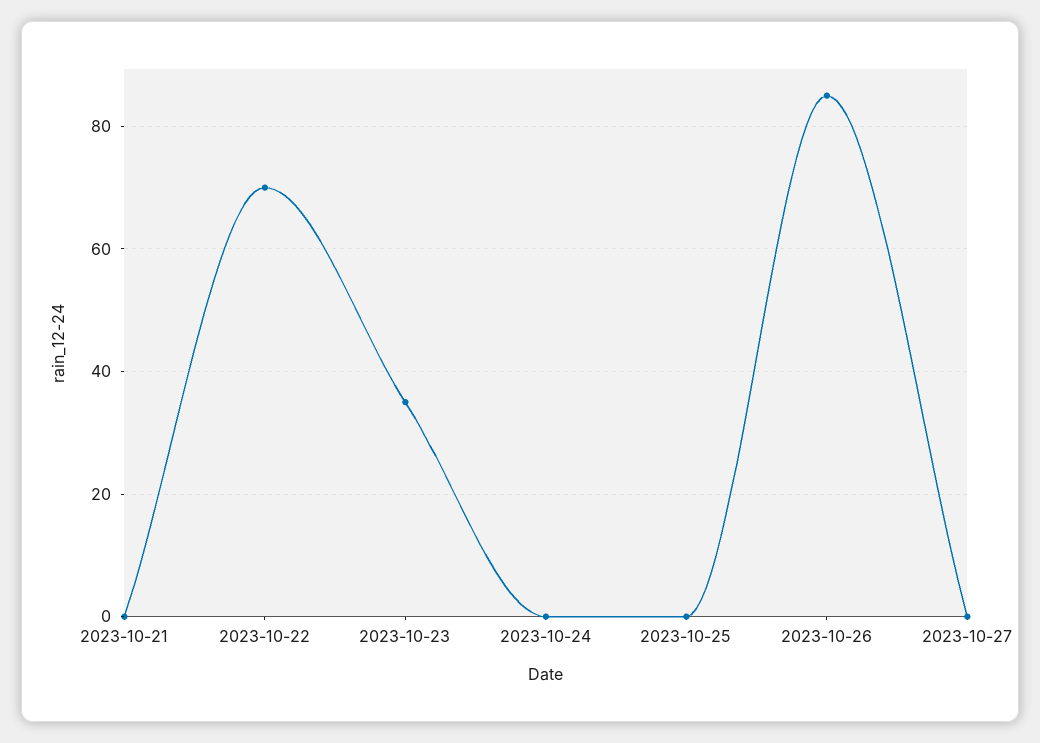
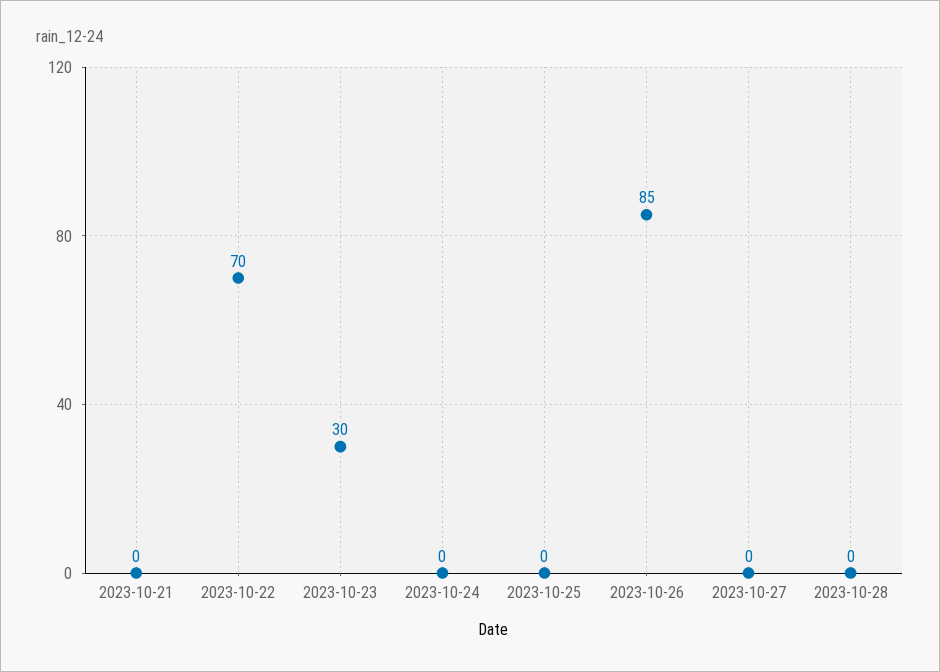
2023-10-23: 35 -> 30
2023-10-28: none -> 0

